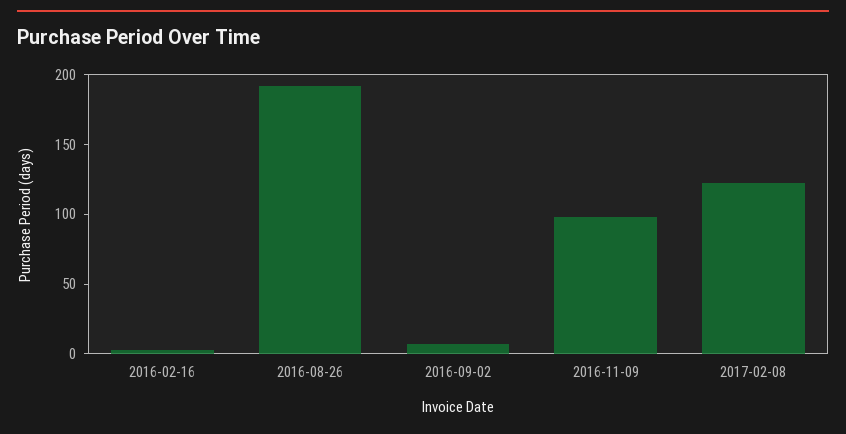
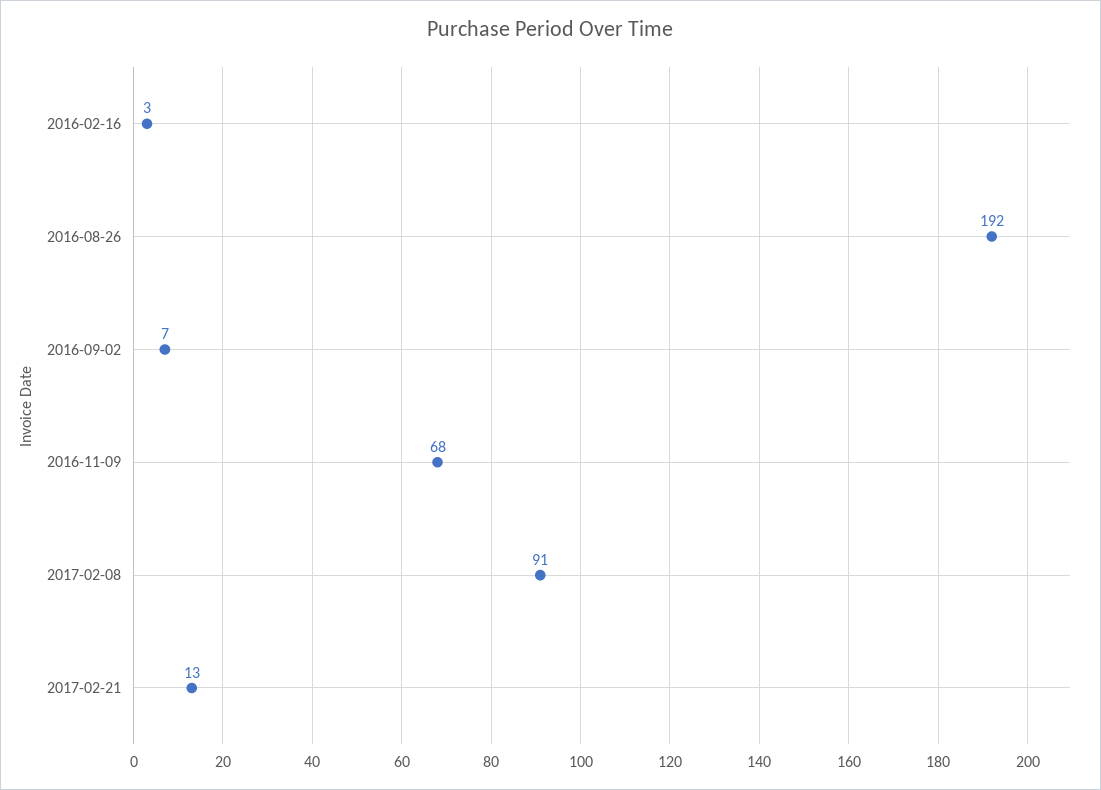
2016-11-09: 100 -> 68
2017-02-08: 120 -> 91
2017-02-21: none -> 13

